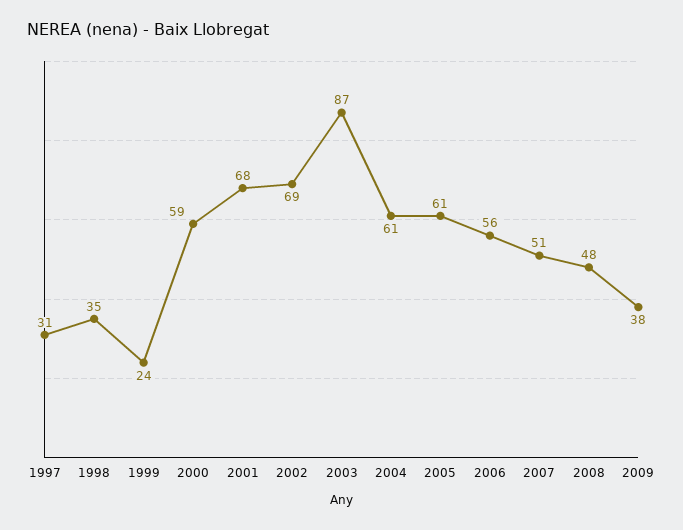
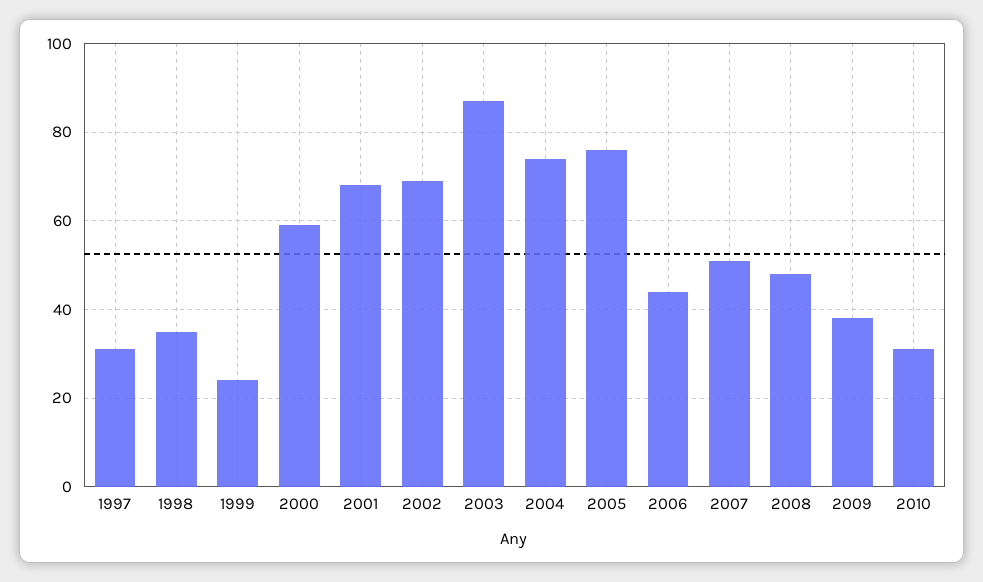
2004: 61 -> 75
2005: 61 -> 75
2006: 56 -> 45
2010: none -> 30

